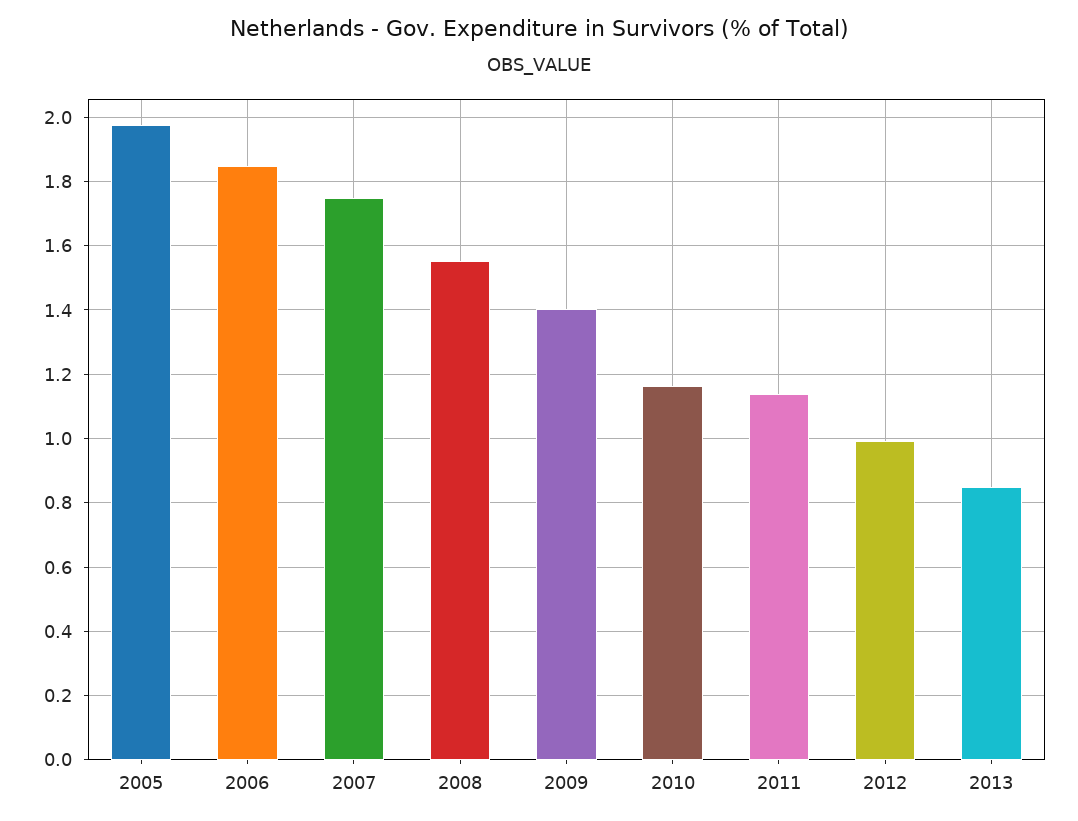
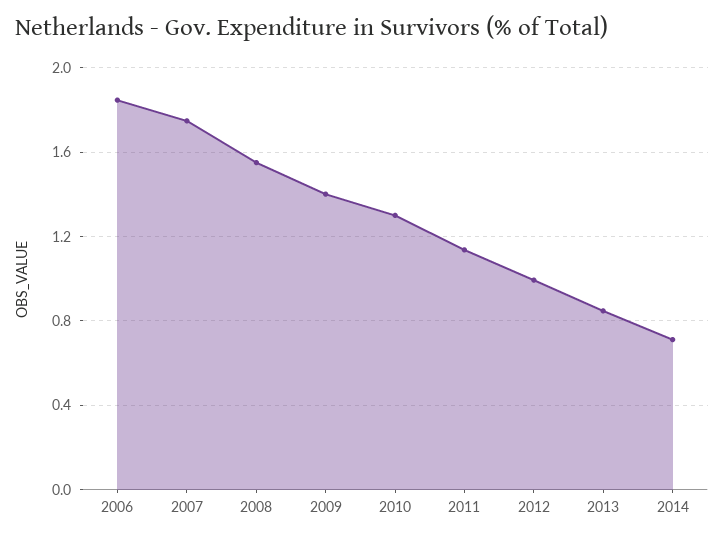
2005: 1.98 -> none
2010: 1.16 -> 1.3
2014: none -> 0.7

